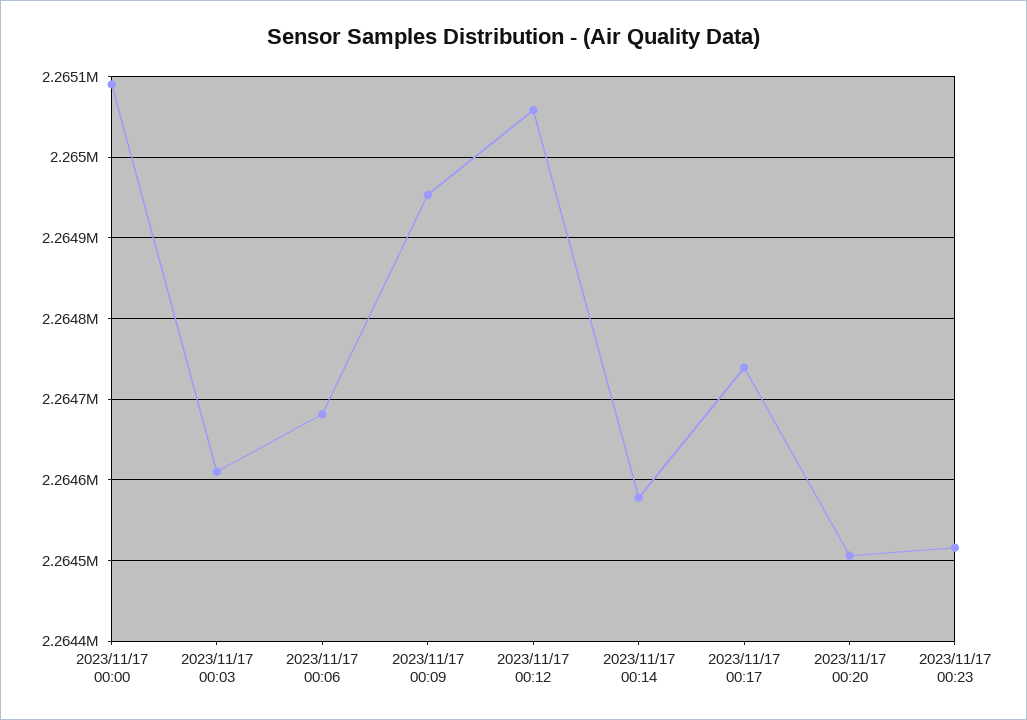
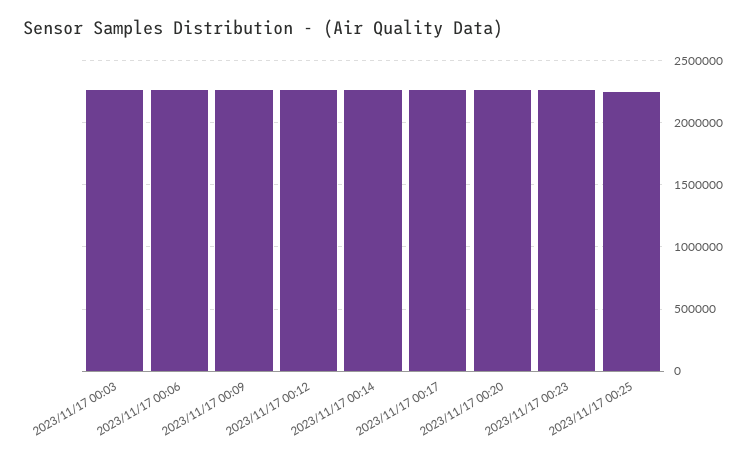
2023/11/17 00:00: 2265090 -> none
2023/11/17 00:25: none -> 2250000

